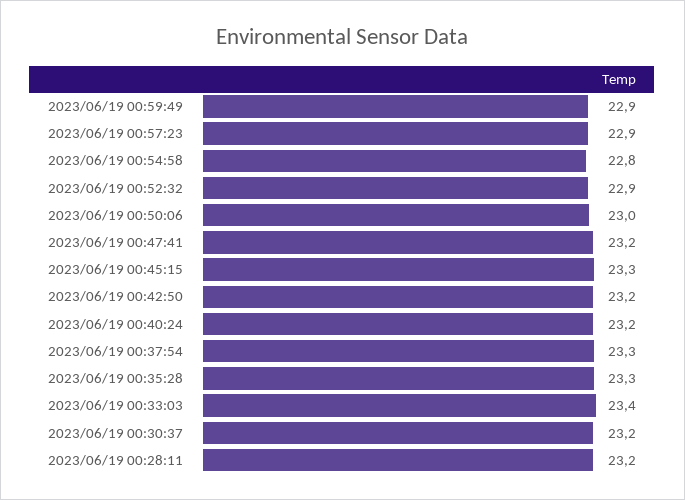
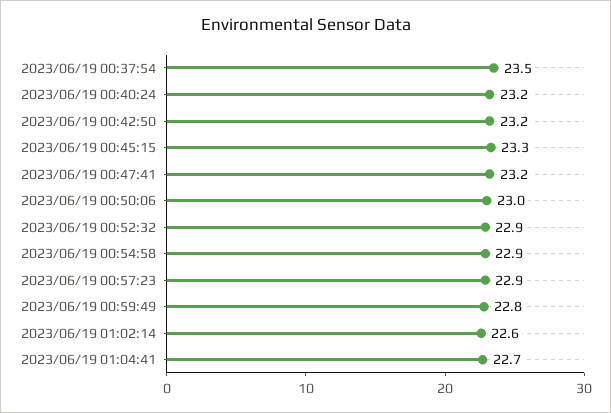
2023/06/19 00:59:49: 22.9 -> 22.8
2023/06/19 00:54:58: 22.8 -> 22.9
2023/06/19 00:37:54: 23.3 -> 23.5
2023/06/19 00:35:28: 23.3 -> none
2023/06/19 00:33:03: 23.4 -> none
2023/06/19 00:30:37: 23.2 -> none
2023/06/19 00:28:11: 23.2 -> none
2023/06/19 01:02:14: none -> 22.6
2023/06/19 01:04:41: none -> 22.7

